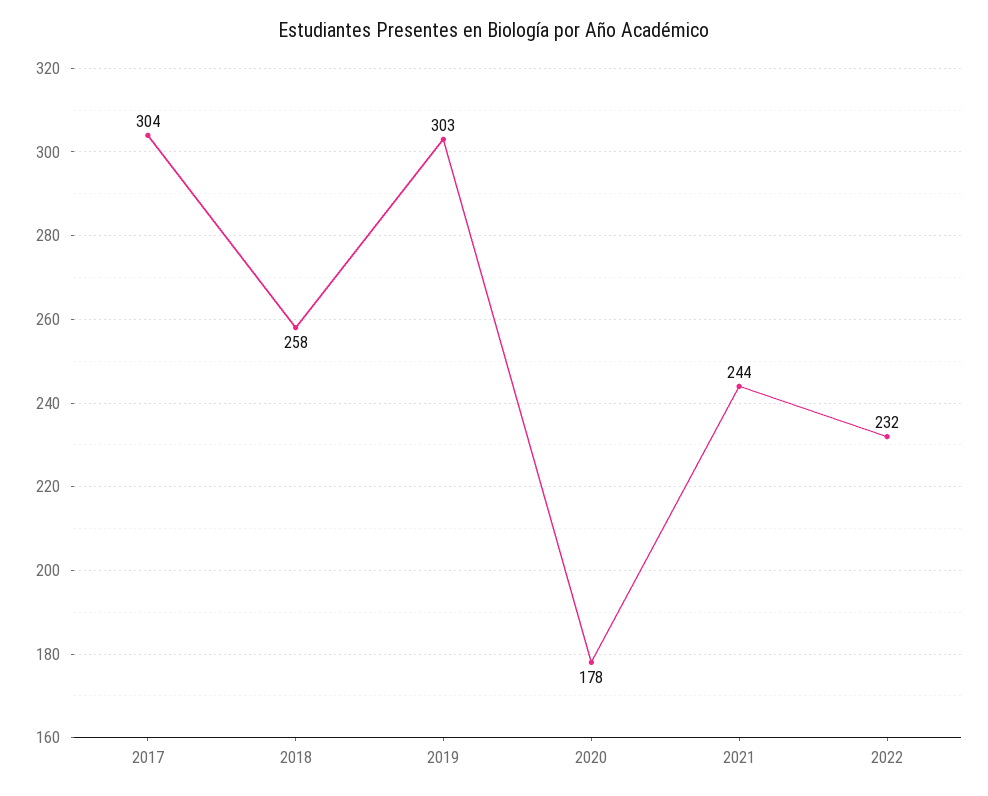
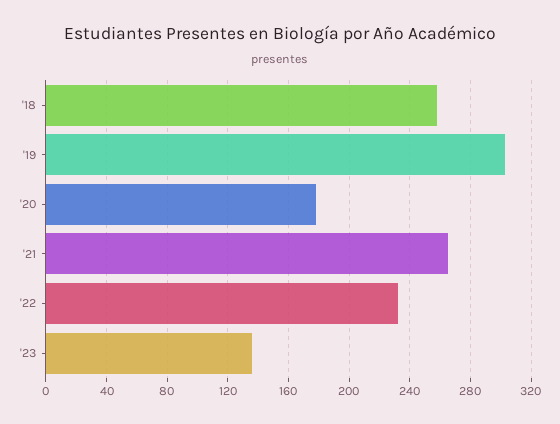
2017: 304 -> none
2021: 244 -> 265
'23: none -> 135

